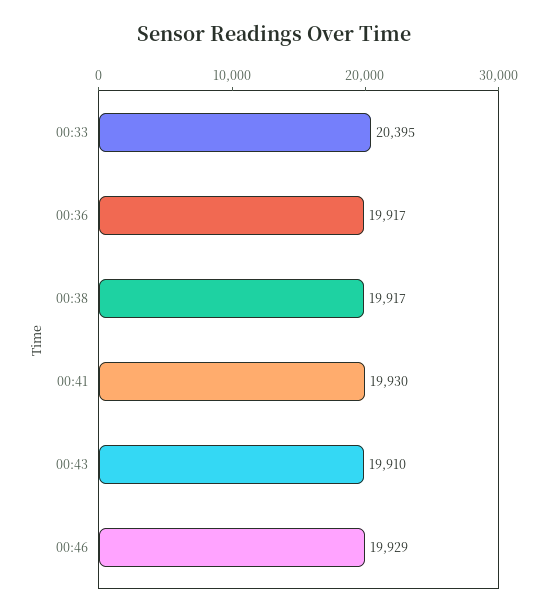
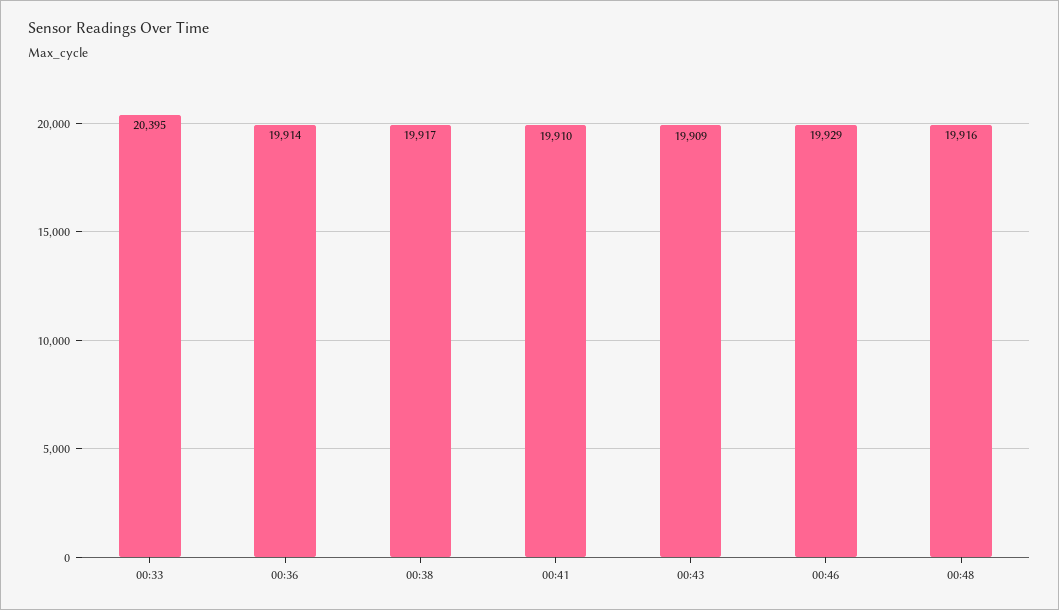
00:36: 19917 -> 19914
00:41: 19930 -> 19910
00:43: 19910 -> 19909
00:48: none -> 19916

